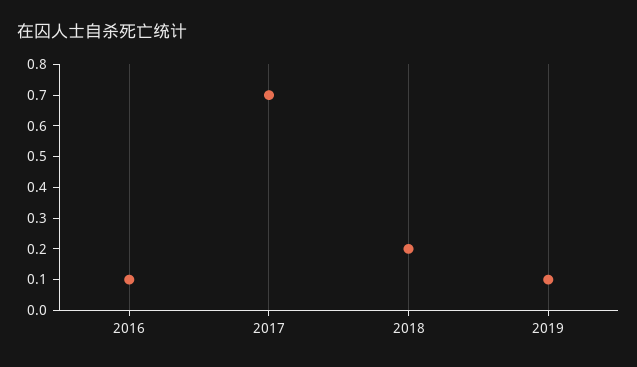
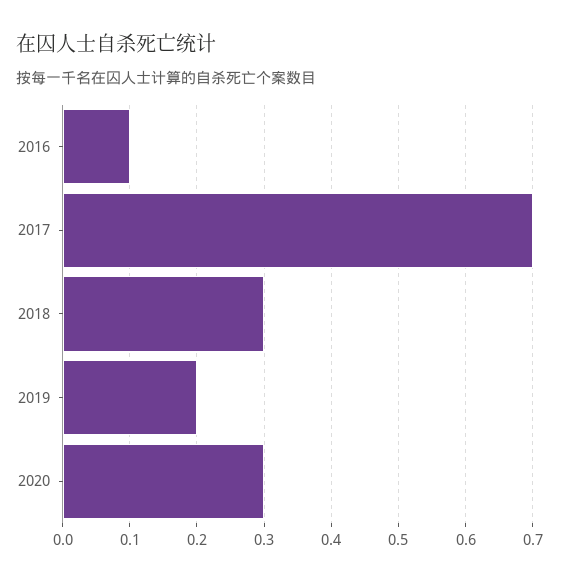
2018: 0.2 -> 0.3
2019: 0.1 -> 0.2
2020: none -> 0.3

